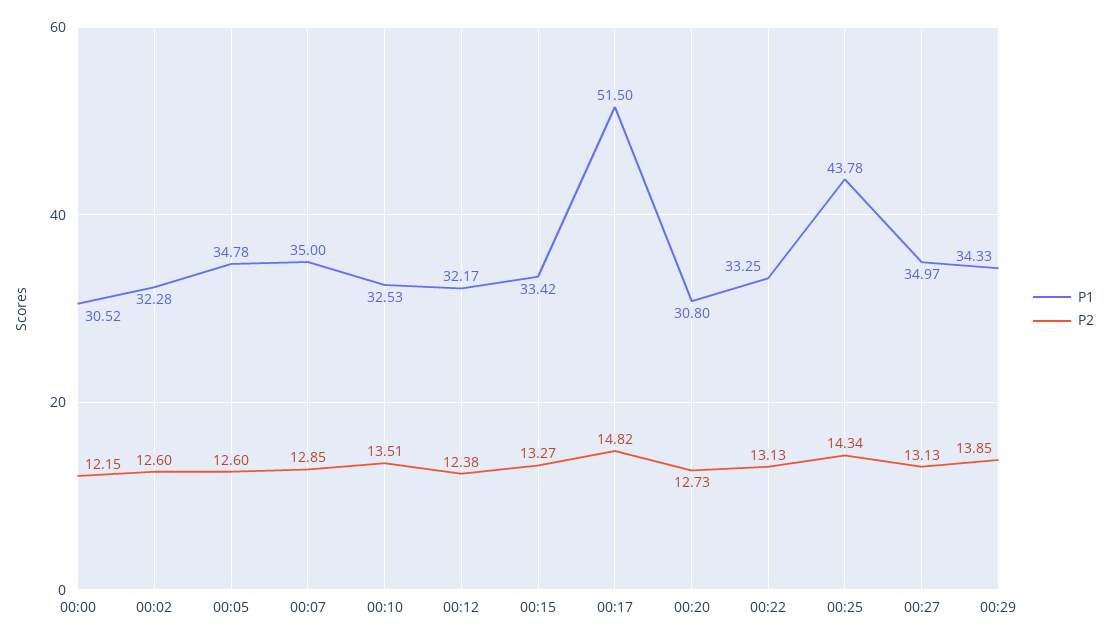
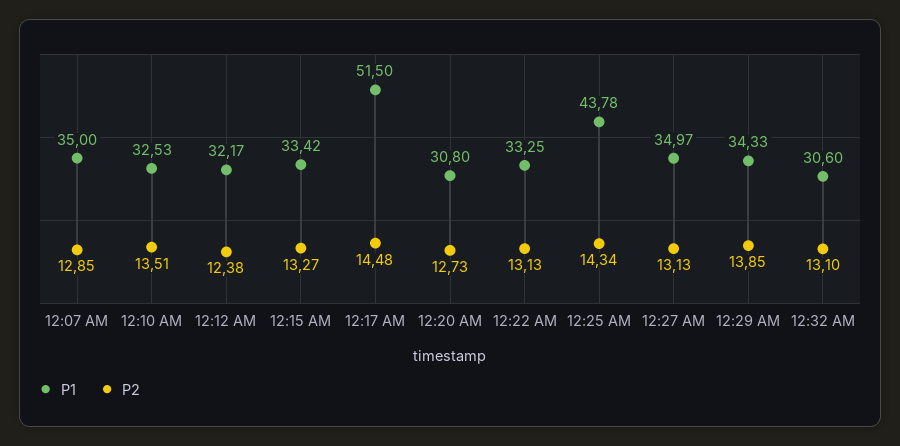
P1, 00:00: 30.52 -> none
P2, 00:00: 12.15 -> none
P1, 00:02: 32.28 -> none
P2, 00:02: 12.6 -> none
P1, 00:05: 34.78 -> none
P2, 00:05: 12.6 -> none
P2, 00:17: 14.82 -> 14.48
P1, 12:32 AM: none -> 30.6
P2, 12:32 AM: none -> 13.1

